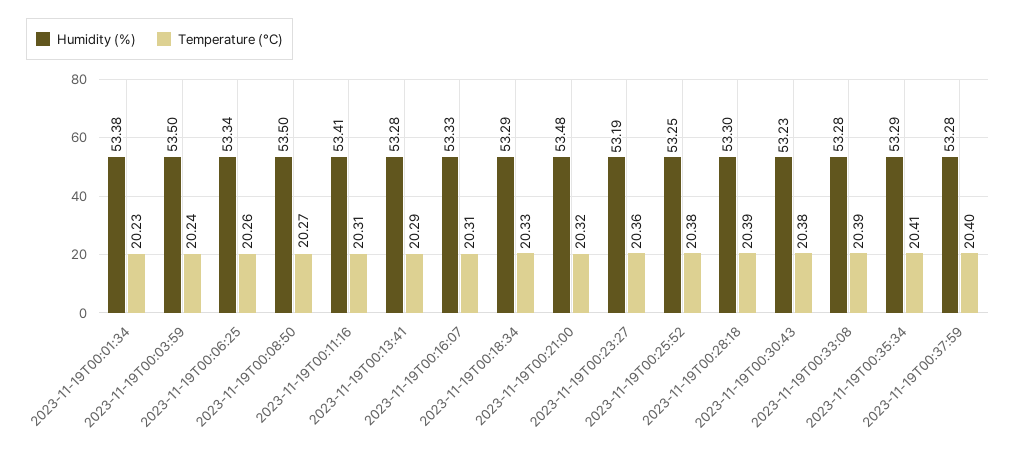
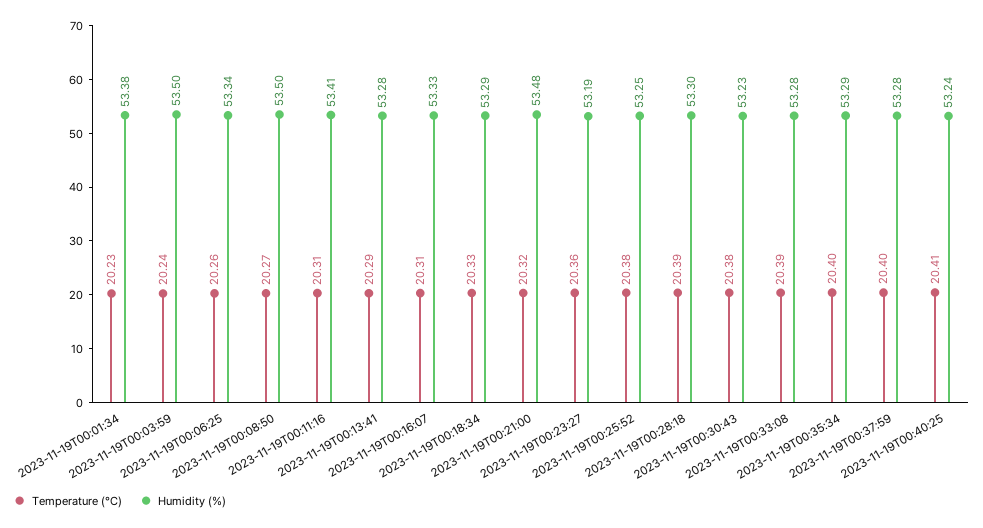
Temperature (°C), 2023-11-19T00:35:34: 20.41 -> 20.4
Temperature (°C), 2023-11-19T00:40:25: none -> 20.41
Humidity (%), 2023-11-19T00:40:25: none -> 53.24

